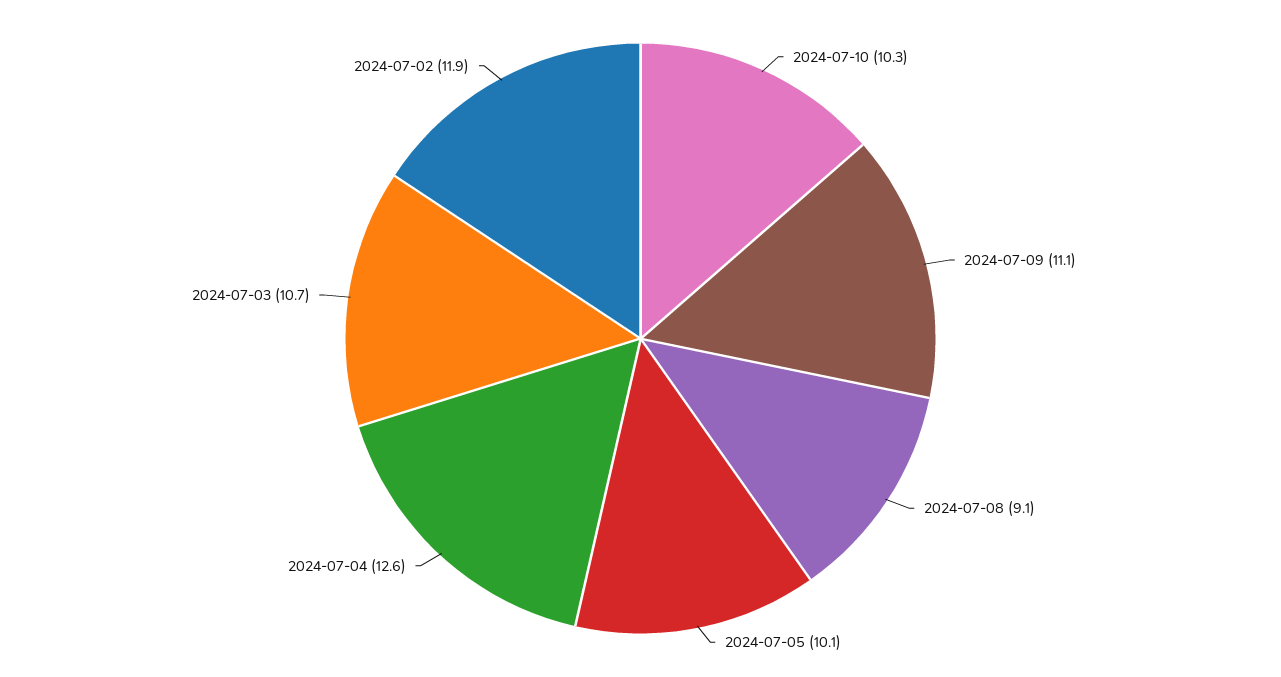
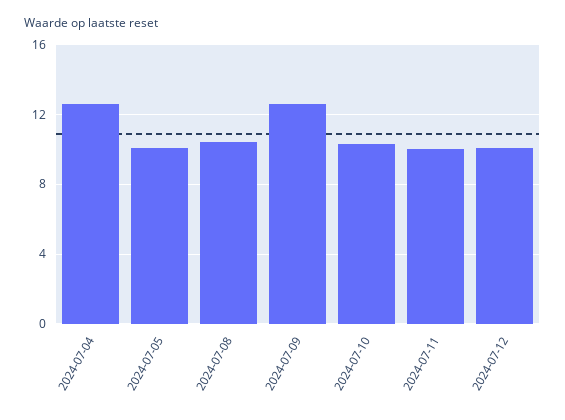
2024-07-09: 11.1 -> 12.5
2024-07-08: 9.1 -> 10.5
2024-07-03: 10.7 -> none
2024-07-02: 11.9 -> none
2024-07-11: none -> 10
2024-07-12: none -> 10

